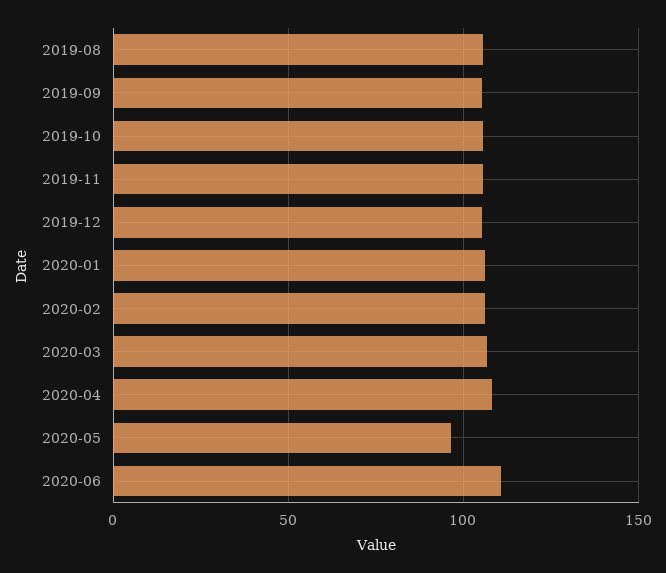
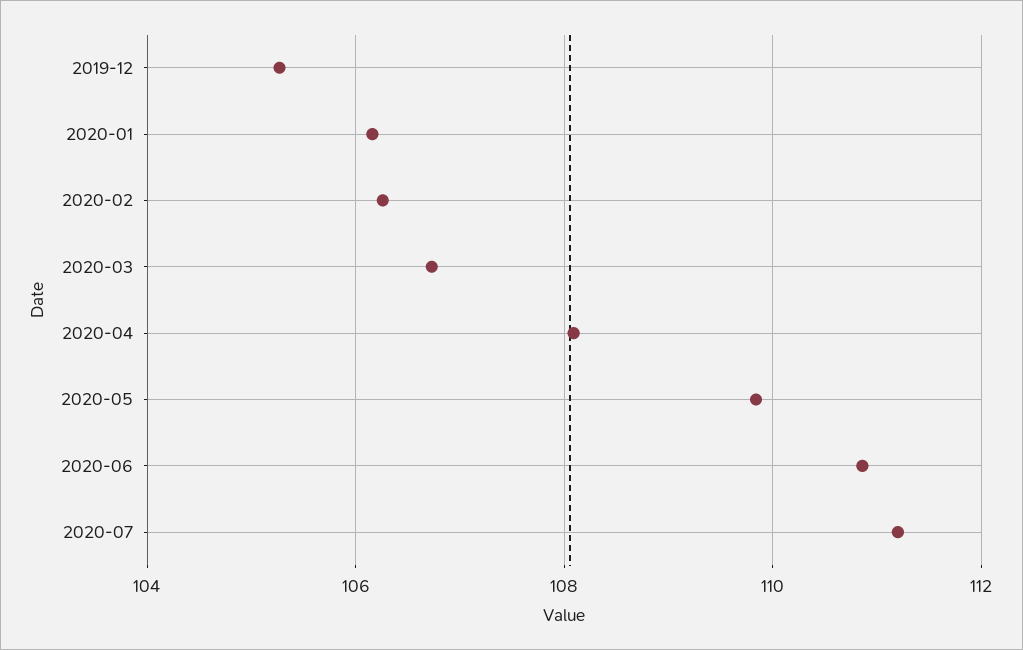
2019-08: 105 -> none
2019-09: 105 -> none
2019-10: 105 -> none
2019-11: 105 -> none
2020-05: 95 -> 109.8
2020-07: none -> 111.2

